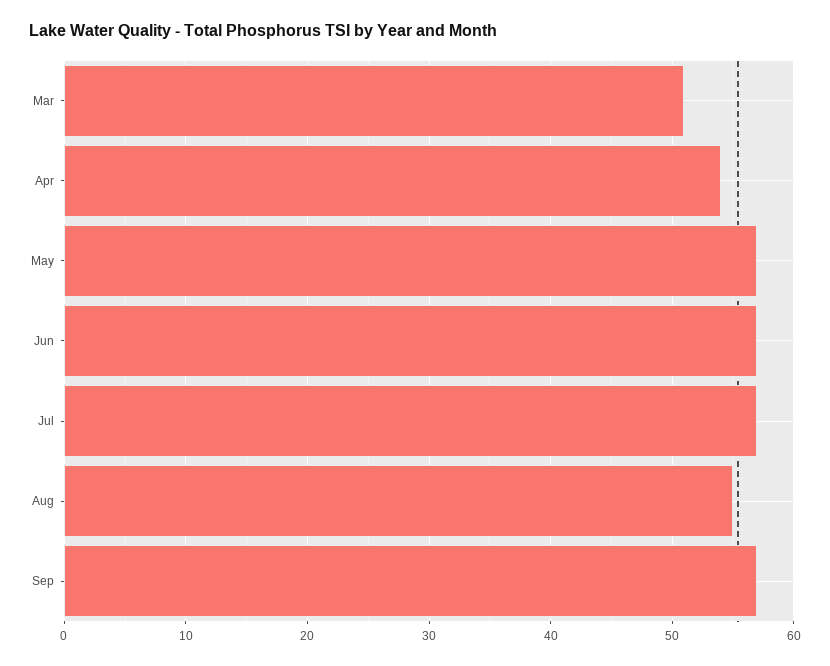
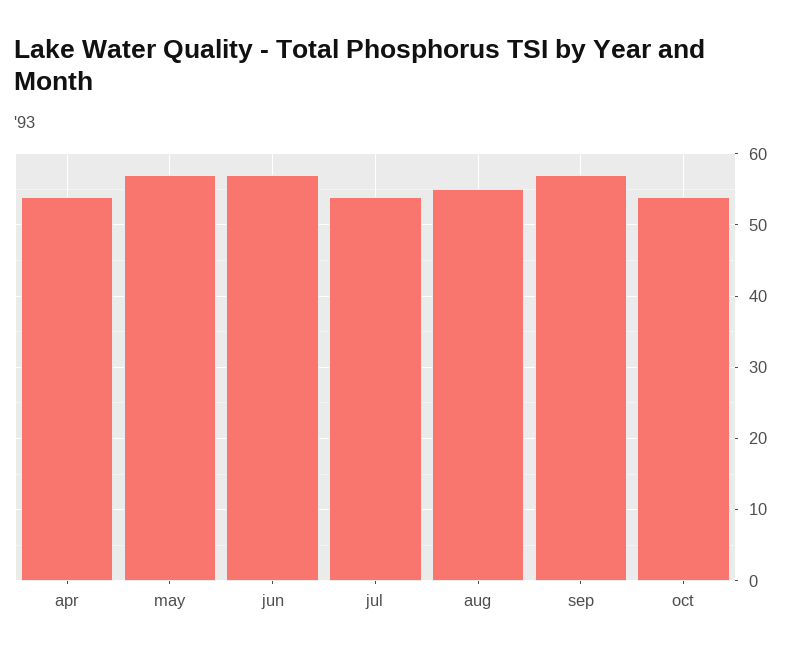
Mar: 51 -> none
Jul: 57 -> 54
oct: none -> 54

